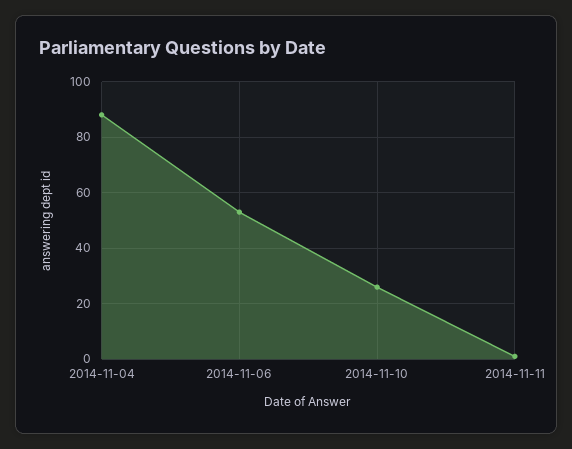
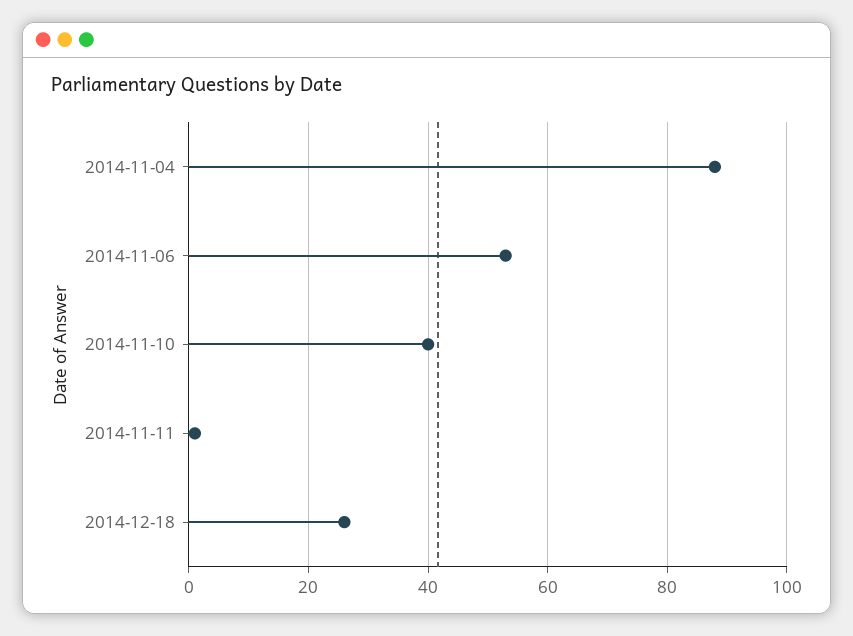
2014-11-10: 25 -> 40
2014-12-18: none -> 25

